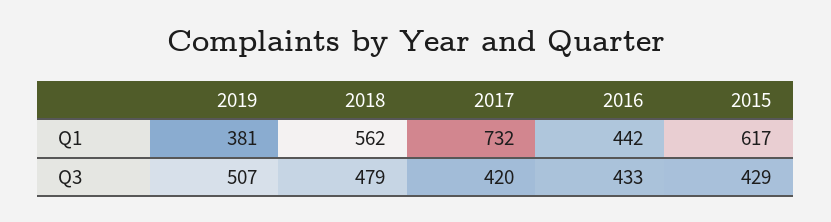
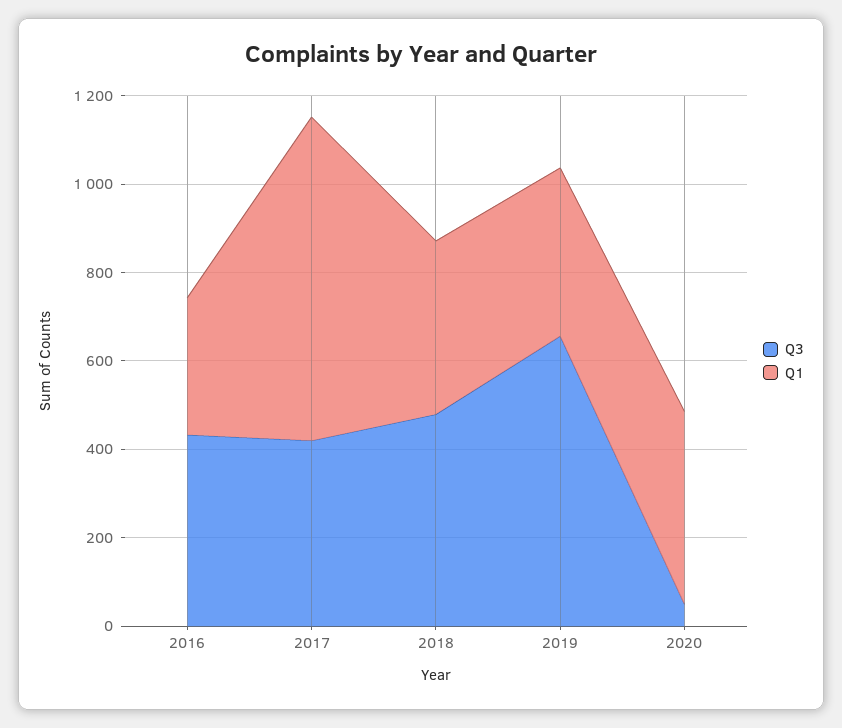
Q1, 2018: 562 -> 400
Q1, 2016: 442 -> 300
Q1, 2015: 617 -> none
Q3, 2019: 507 -> 650
Q3, 2015: 429 -> none
Q3, 2020: none -> 50
Q1, 2020: none -> 450

